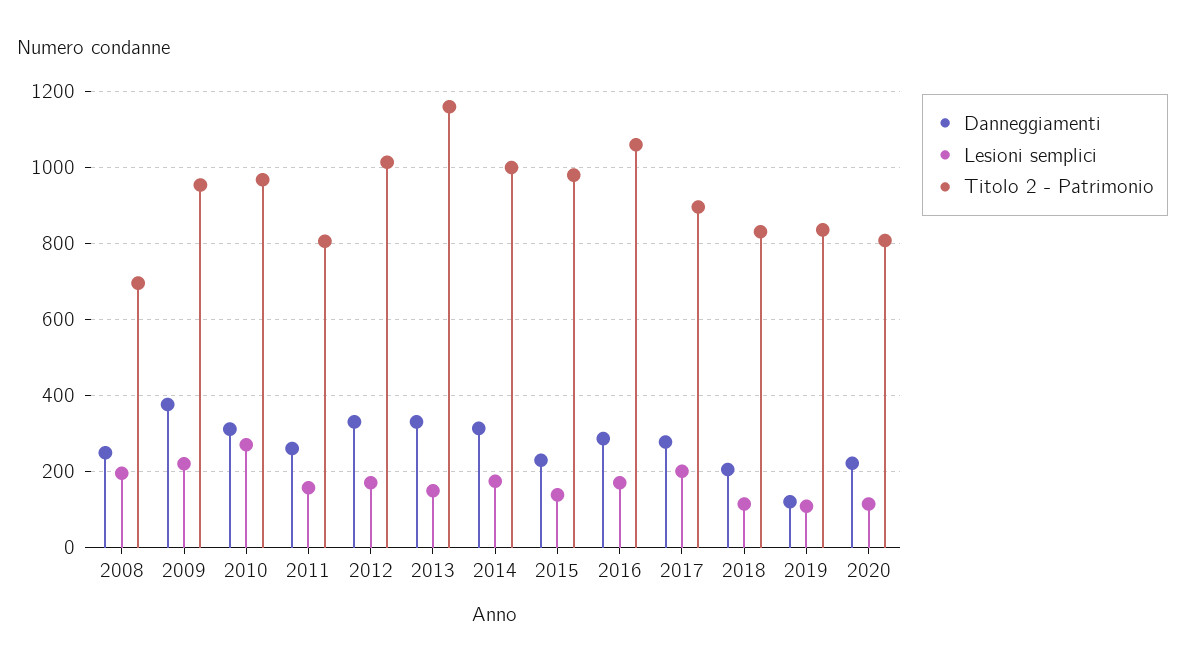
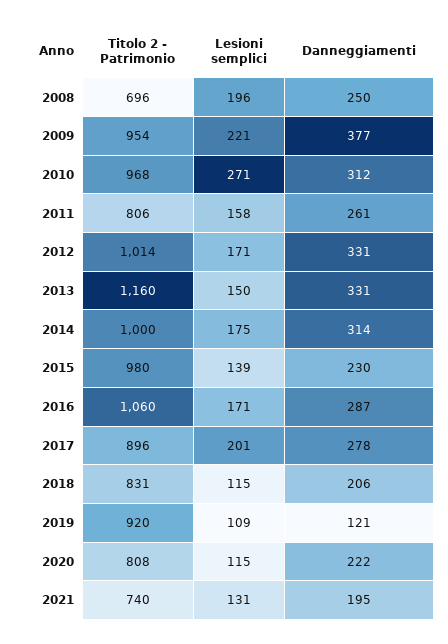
Titolo 2 - Patrimonio, 2019: 840 -> 920
Titolo 2 - Patrimonio, 2021: none -> 740
Lesioni semplici, 2021: none -> 131
Danneggiamenti, 2021: none -> 195

